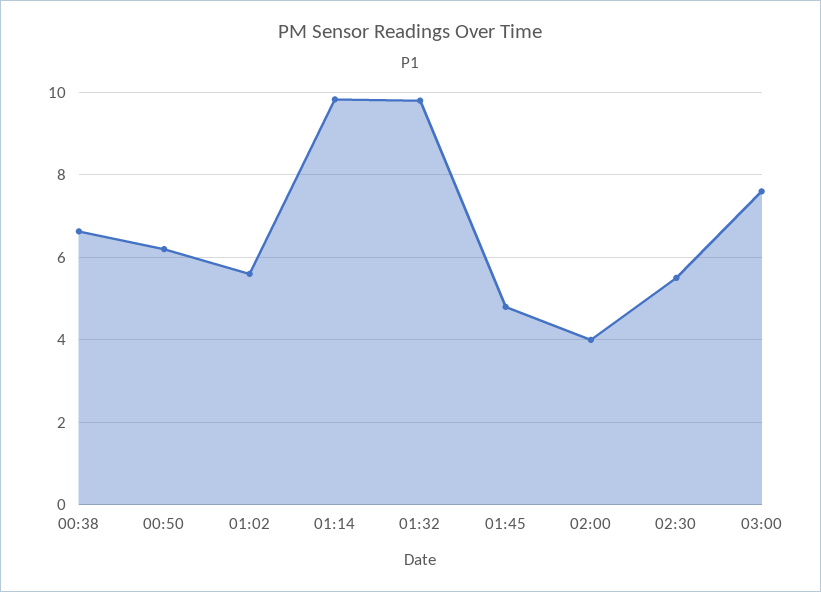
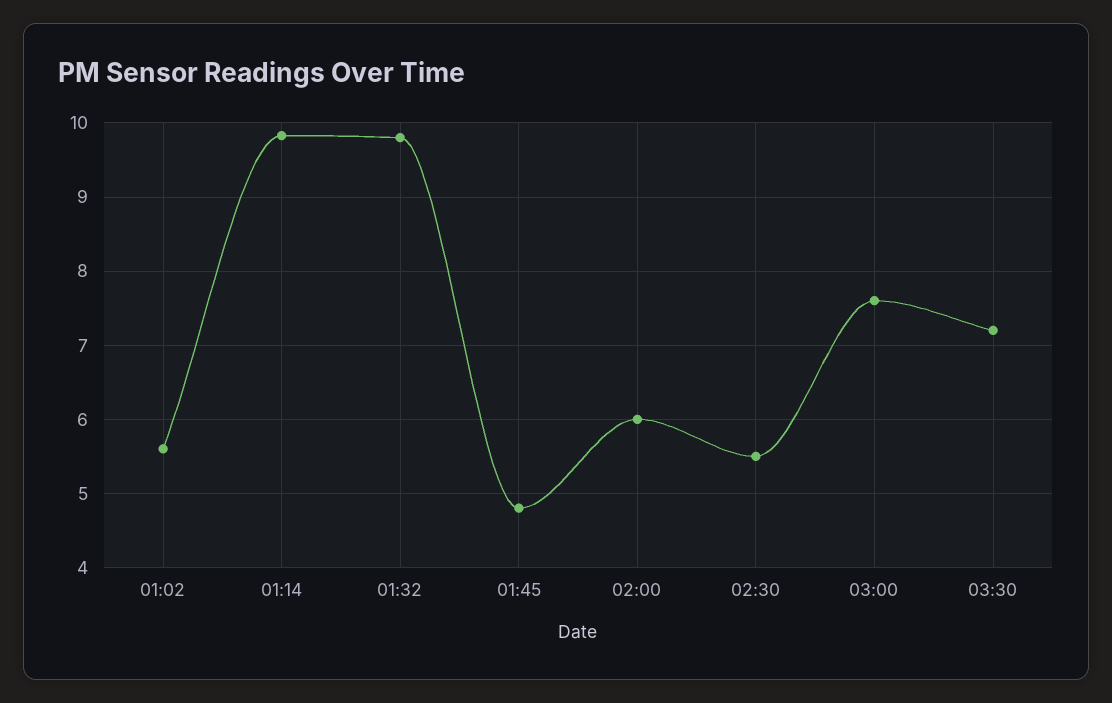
00:38: 6.6 -> none
00:50: 6.2 -> none
02:00: 4 -> 6
03:30: none -> 7.2

